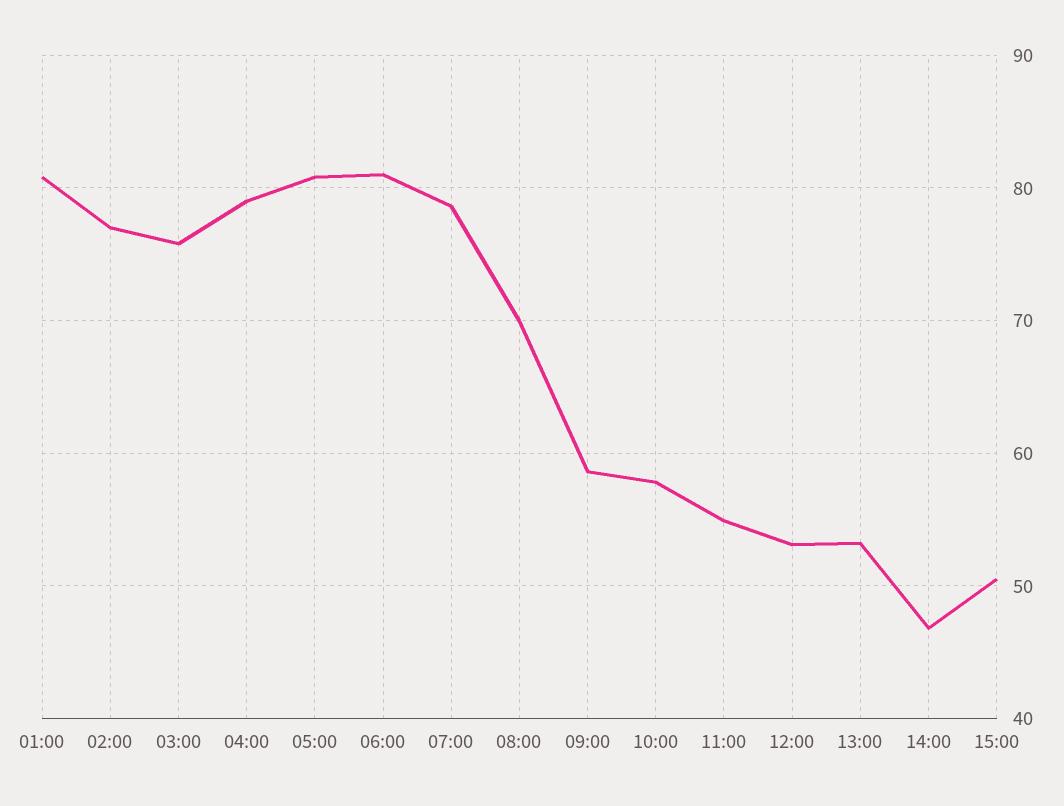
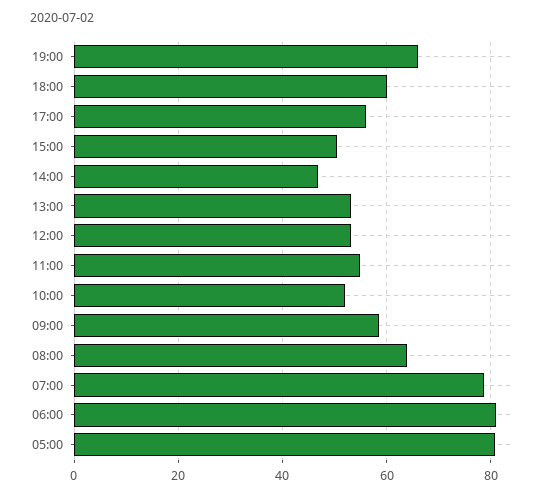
01:00: 81 -> none
02:00: 77 -> none
03:00: 76 -> none
04:00: 79 -> none
08:00: 70 -> 64
10:00: 58 -> 52
19:00: none -> 66
18:00: none -> 60
17:00: none -> 56

